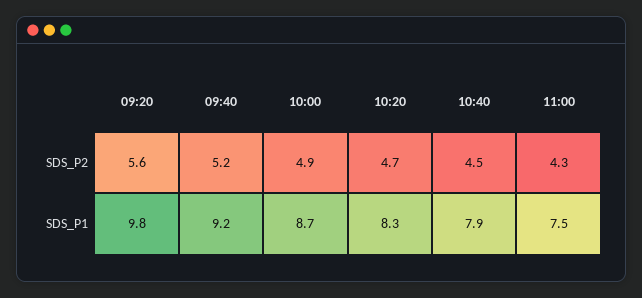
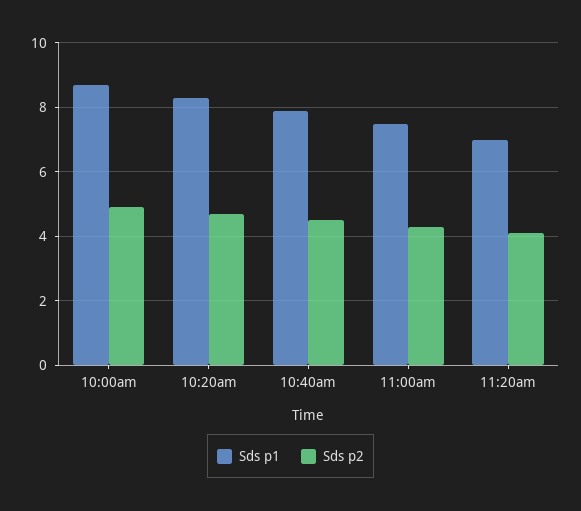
SDS_P2, 09:20: 5.6 -> none
SDS_P2, 09:40: 5.2 -> none
SDS_P1, 09:20: 9.8 -> none
SDS_P1, 09:40: 9.2 -> none
SDS_P1, 11:20am: none -> 7
SDS_P2, 11:20am: none -> 4

